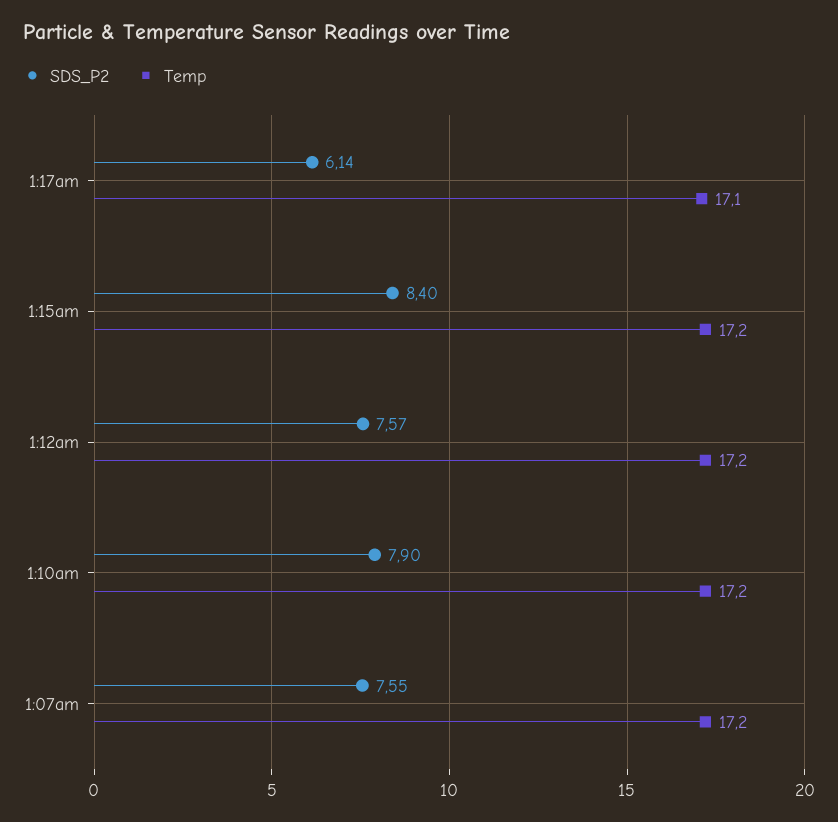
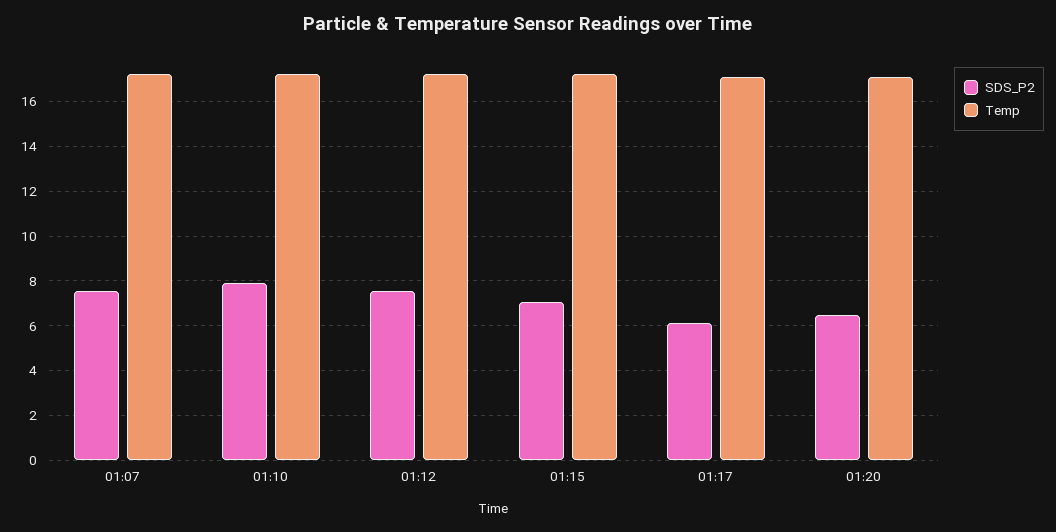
SDS_P2, 1:15am: 8.4 -> 7
SDS_P2, 01:20: none -> 6.5
Temp, 01:20: none -> 17

